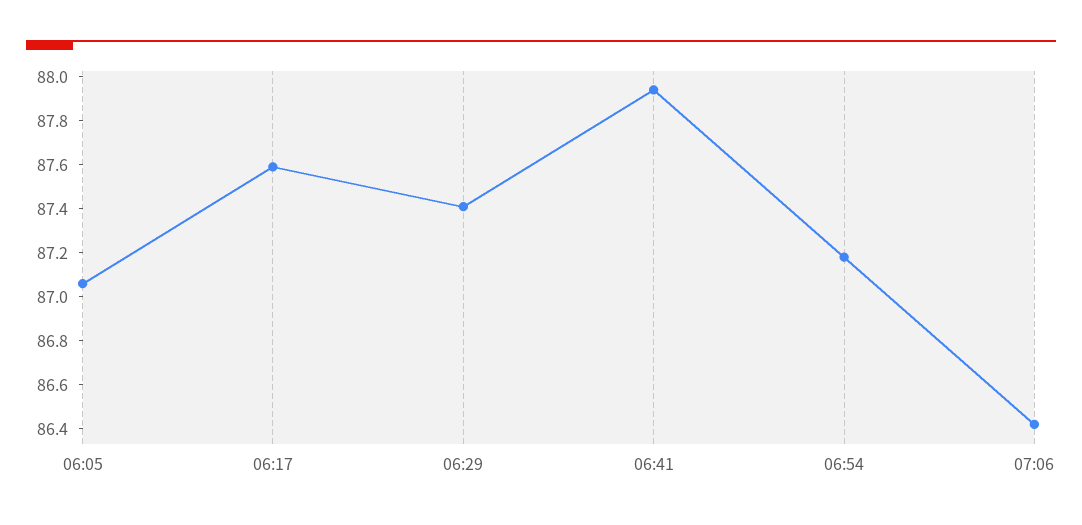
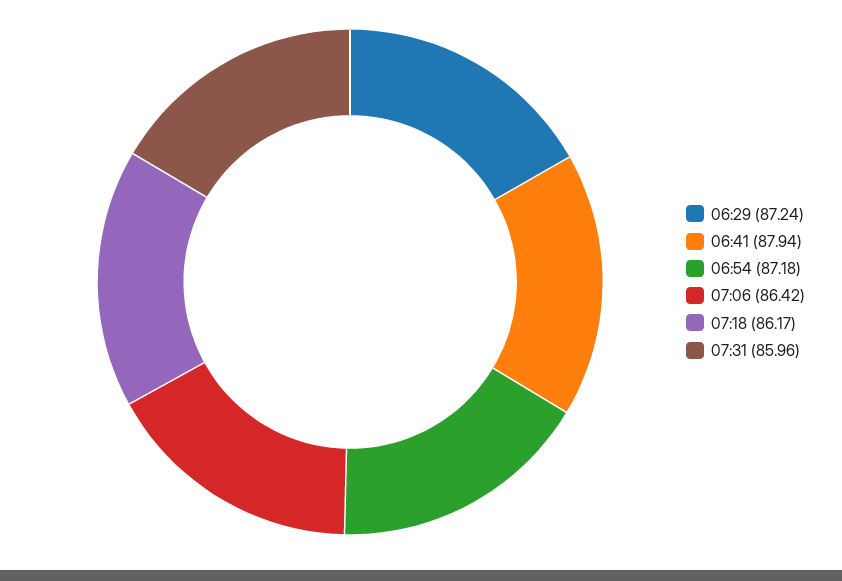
06:05: 87.05 -> none
06:17: 87.6 -> none
06:29: 87.4 -> 87.24
07:18: none -> 86.17
07:31: none -> 85.96

